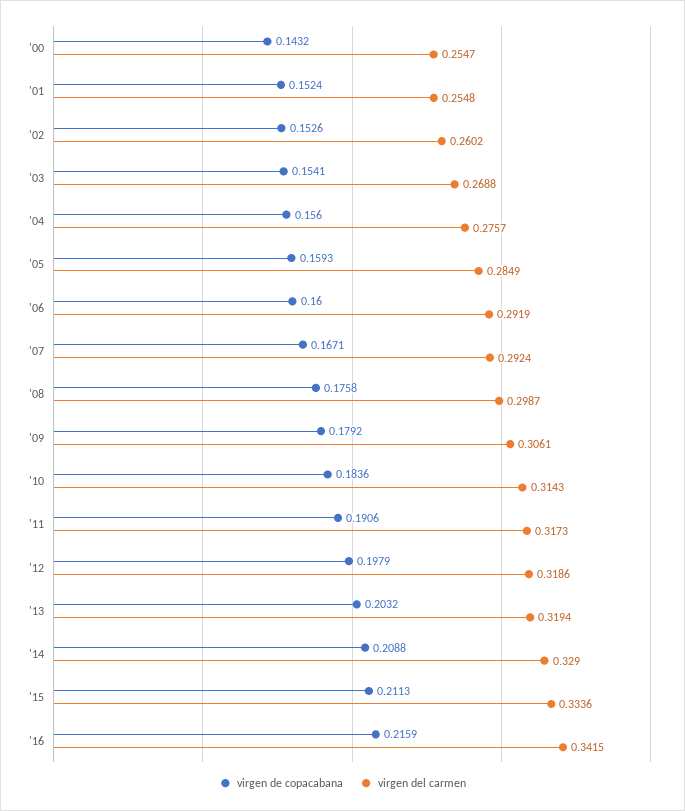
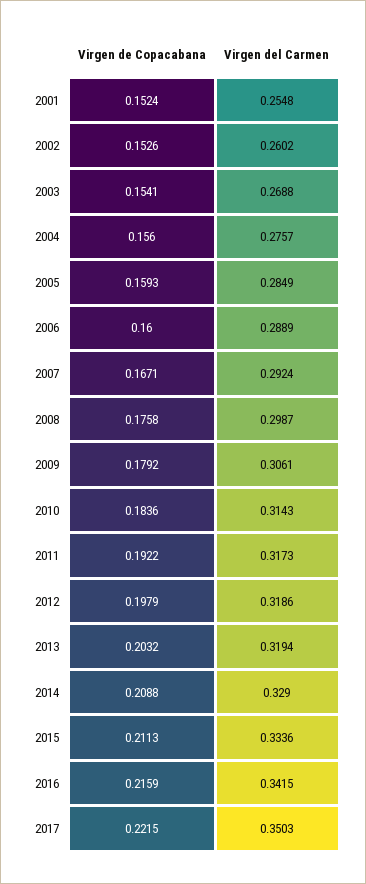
virgen de copacabana, '00: 0.1432 -> none
virgen del carmen, '00: 0.2547 -> none
virgen del carmen, '06: 0.2919 -> 0.2889
virgen de copacabana, '11: 0.1906 -> 0.1922
virgen de copacabana, 2017: none -> 0.2215
virgen del carmen, 2017: none -> 0.3503

